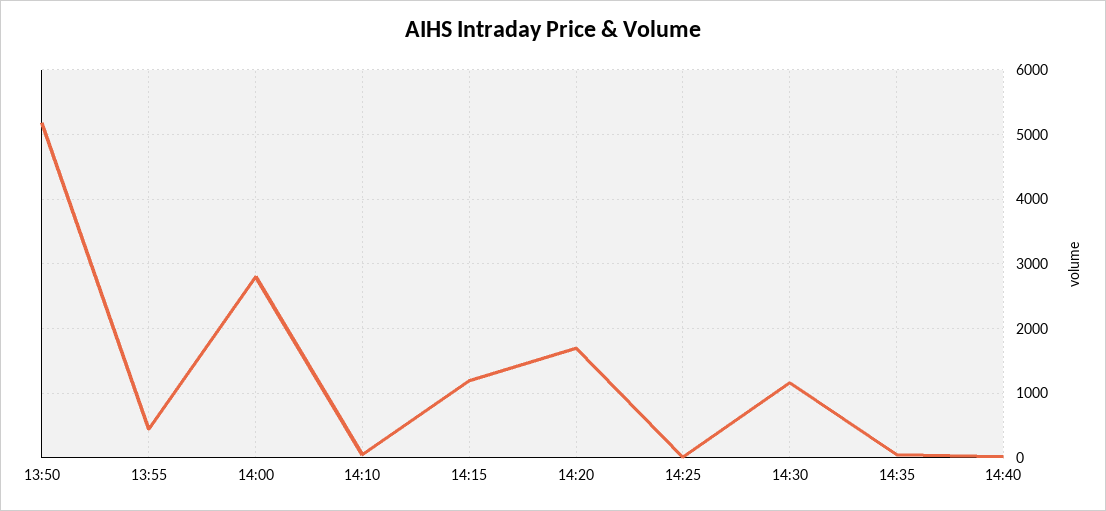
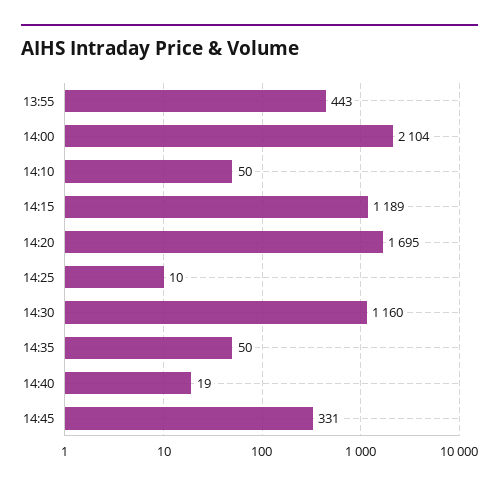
13:50: 5200 -> none
14:00: 2800 -> 2104
14:45: none -> 331

